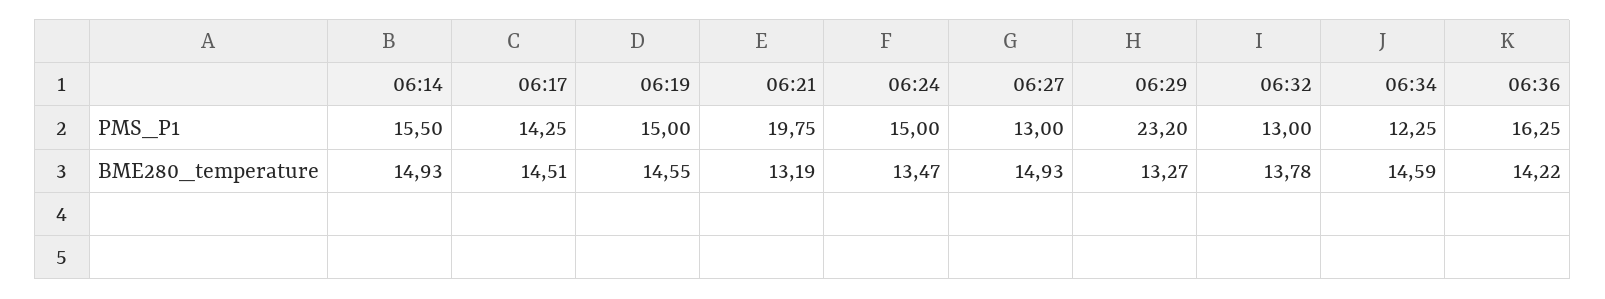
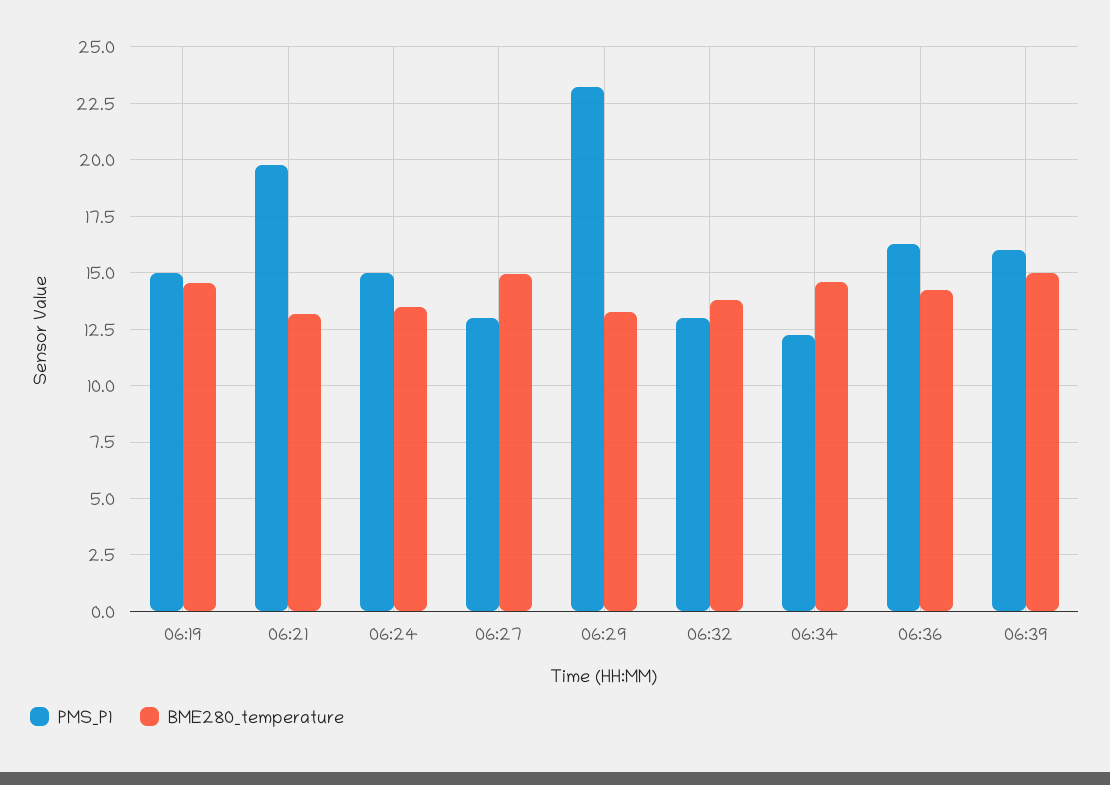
PMS_P1, 06:14: 15.5 -> none
PMS_P1, 06:17: 14.25 -> none
BME280_temperature, 06:14: 14.93 -> none
BME280_temperature, 06:17: 14.51 -> none
PMS_P1, 06:39: none -> 16
BME280_temperature, 06:39: none -> 15

